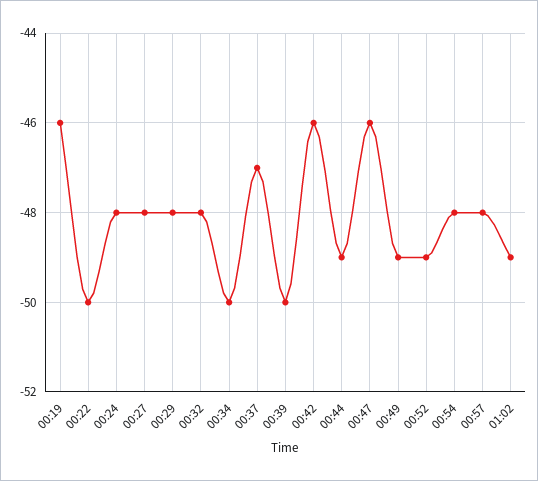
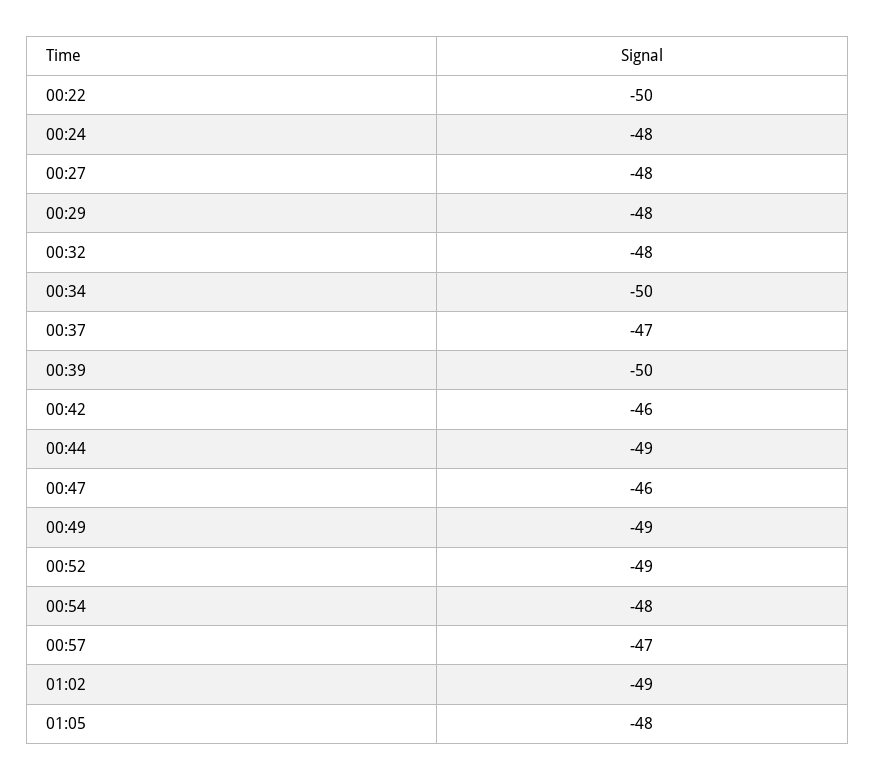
00:19: -46 -> none
00:57: -48 -> -47
01:05: none -> -48

